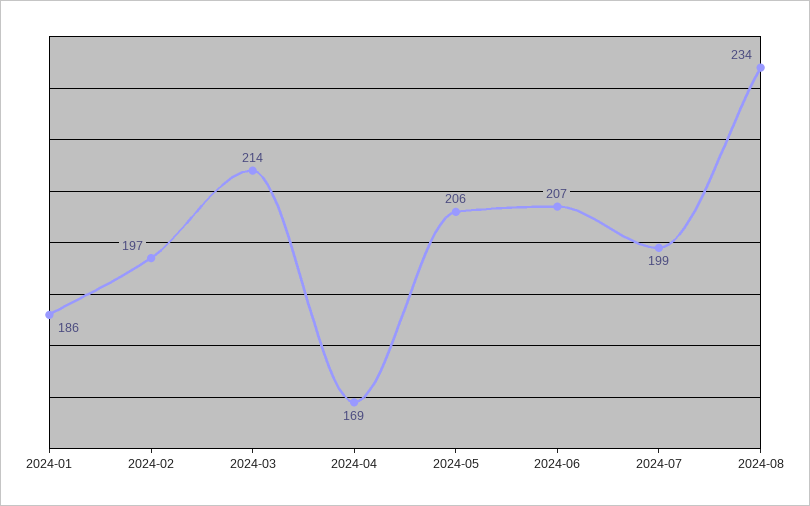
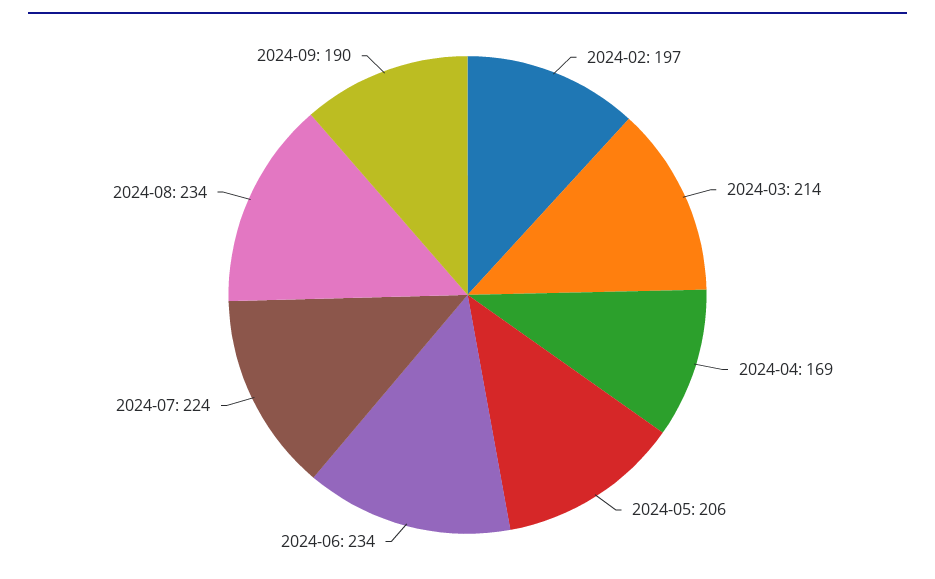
2024-01: 186 -> none
2024-06: 207 -> 234
2024-07: 199 -> 224
2024-09: none -> 190

